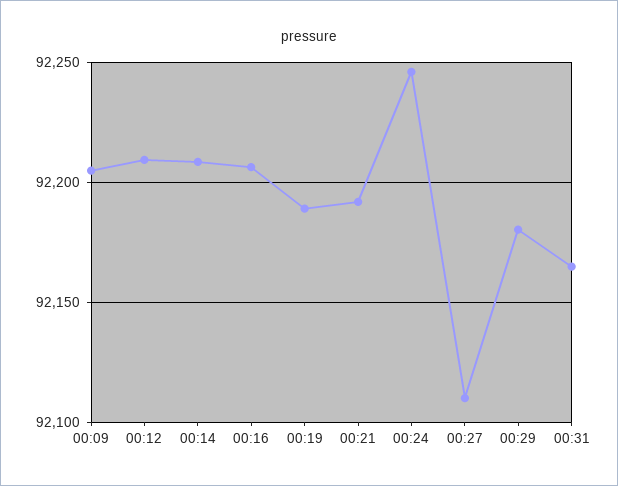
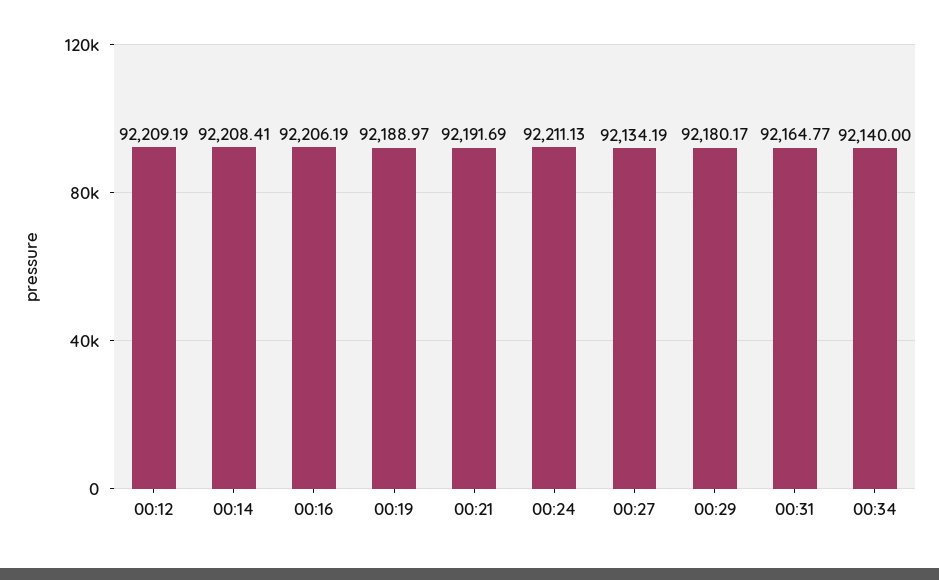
00:09: 92205 -> none
00:24: 92245 -> 92211.13
00:27: 92110 -> 92134.19
00:34: none -> 92140

